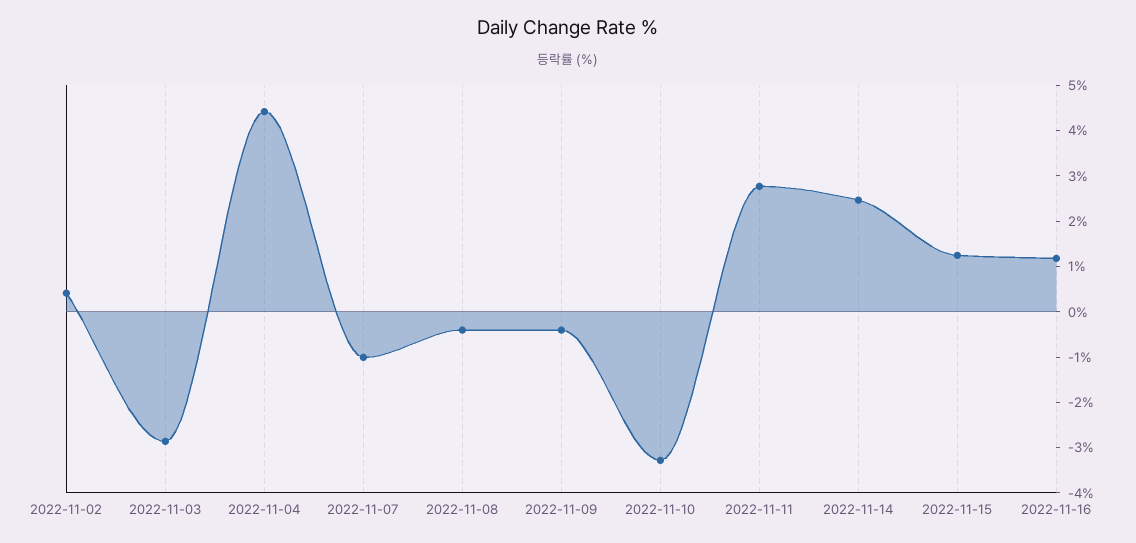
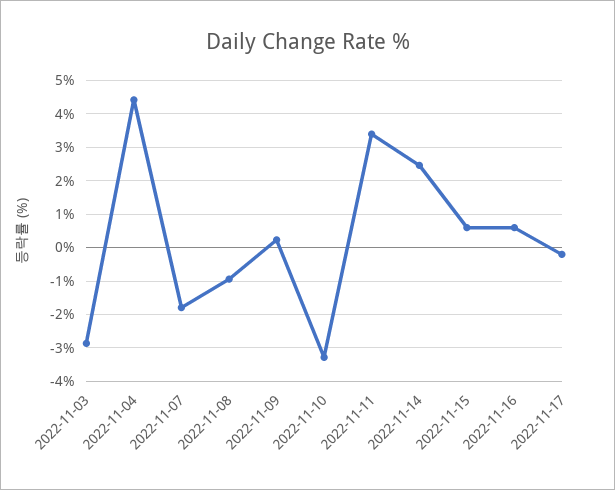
2022-11-02: 0.4 -> none
2022-11-07: -1 -> -1.8
2022-11-08: -0.4 -> -1
2022-11-09: -0.4 -> 0.2
2022-11-11: 2.8 -> 3.4
2022-11-15: 1.2 -> 0.6
2022-11-16: 1.2 -> 0.6
2022-11-17: none -> -0.2

